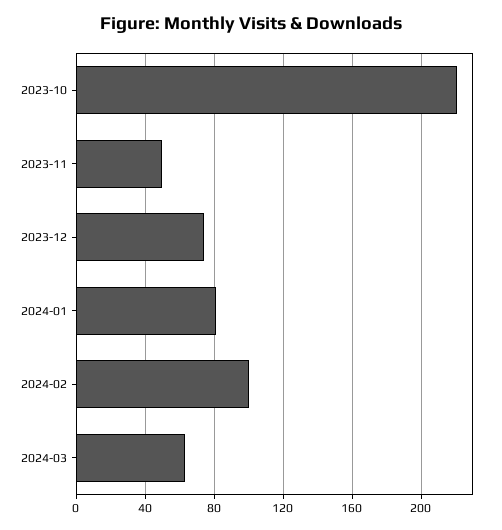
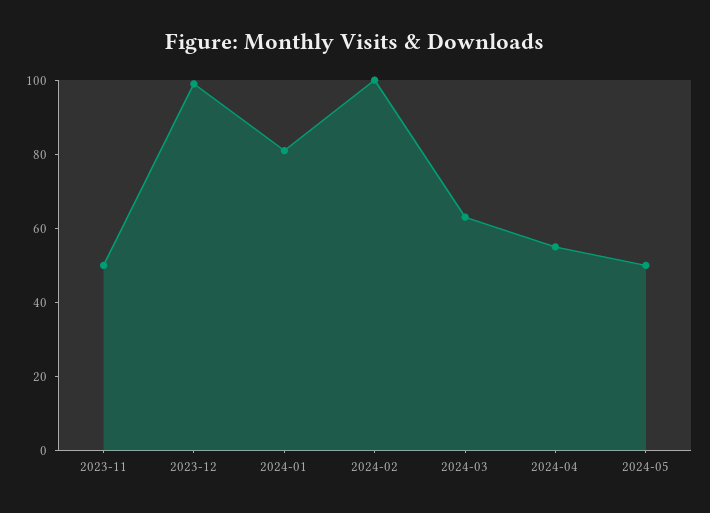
2023-10: 220 -> none
2023-12: 75 -> 100
2024-04: none -> 55
2024-05: none -> 50

